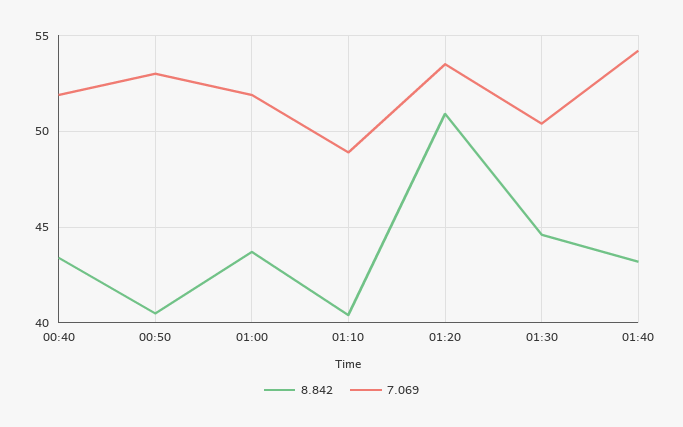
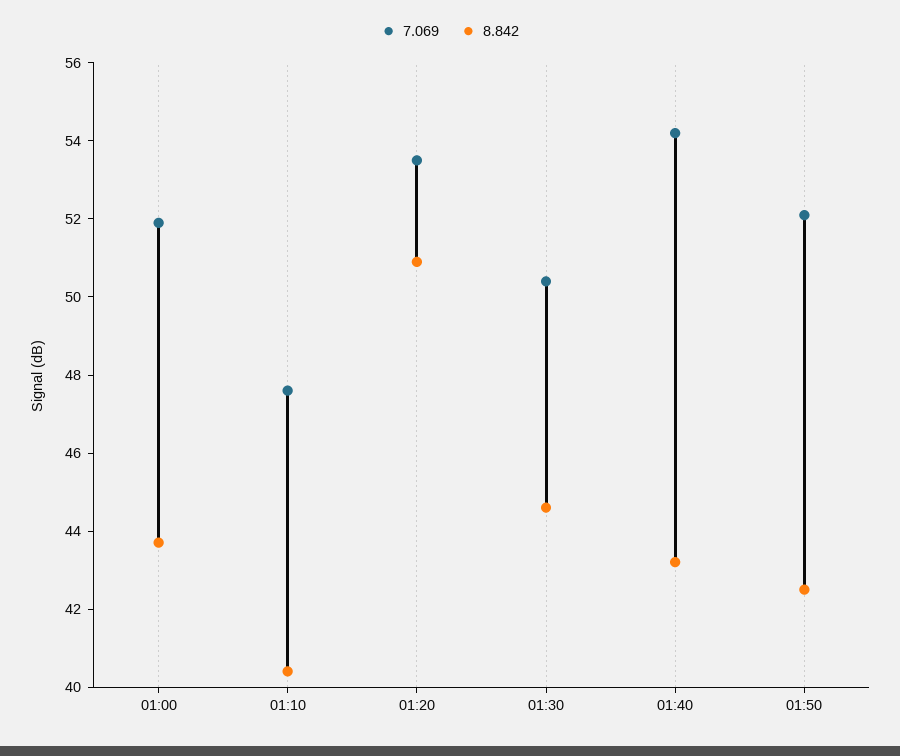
8.842, 00:40: 43.5 -> none
7.069, 00:40: 52 -> none
8.842, 00:50: 40.5 -> none
7.069, 00:50: 53 -> none
7.069, 01:10: 49 -> 47.5
7.069, 01:50: none -> 52
8.842, 01:50: none -> 42.5

